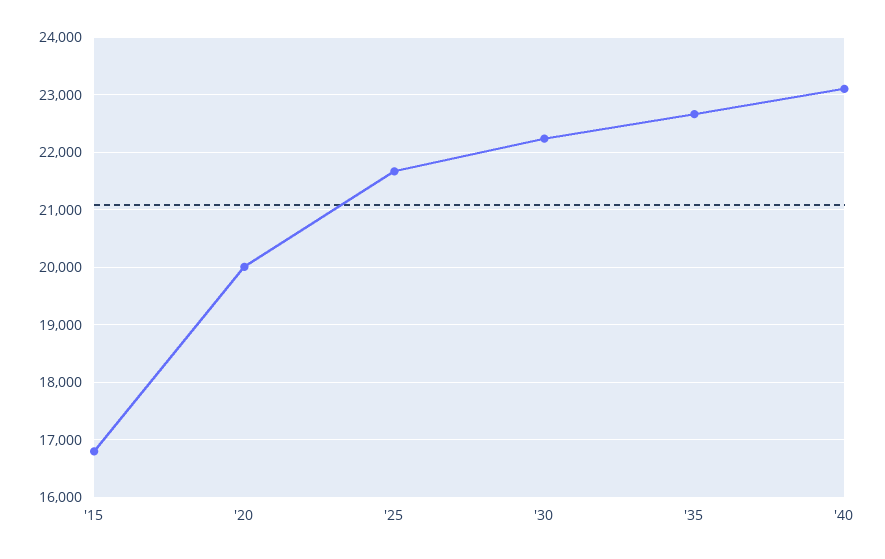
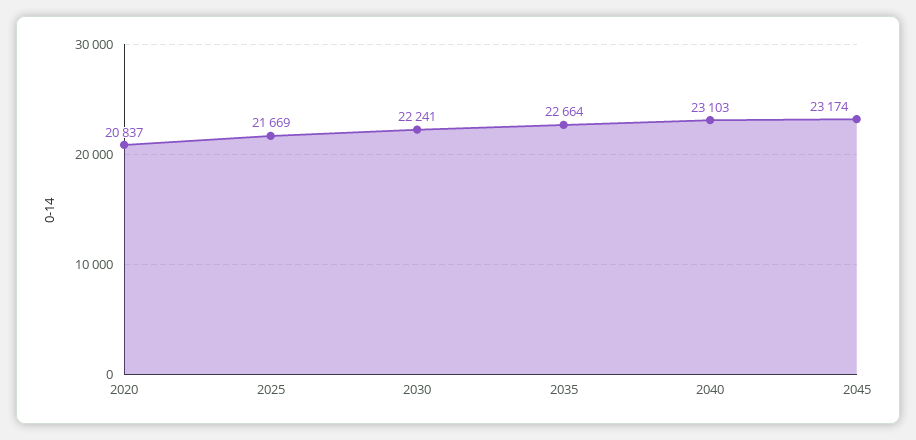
'15: 16800 -> none
'20: 20000 -> 20837
2045: none -> 23174

